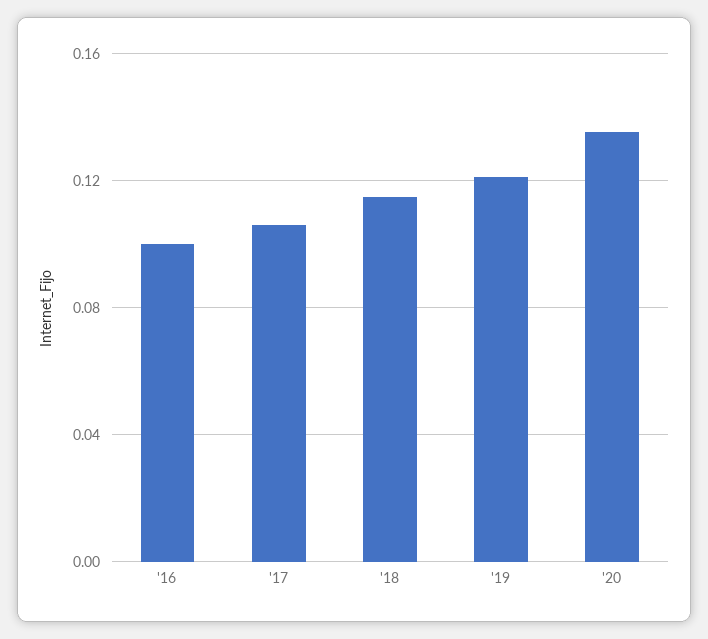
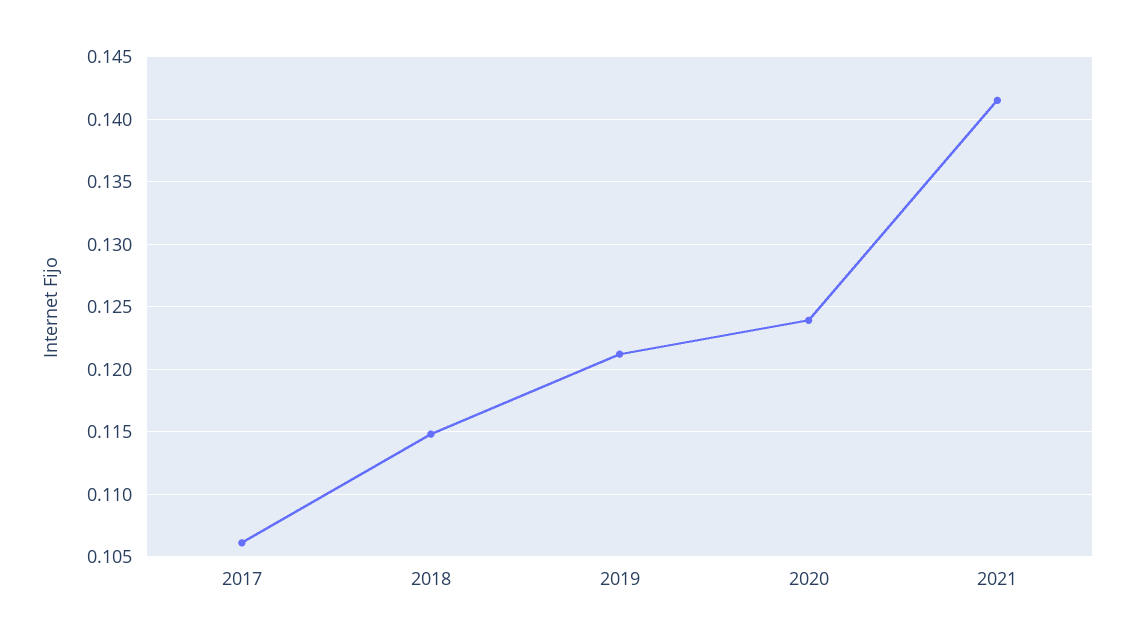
'16: 0.1 -> none
'20: 0.135 -> 0.124
2021: none -> 0.1415

